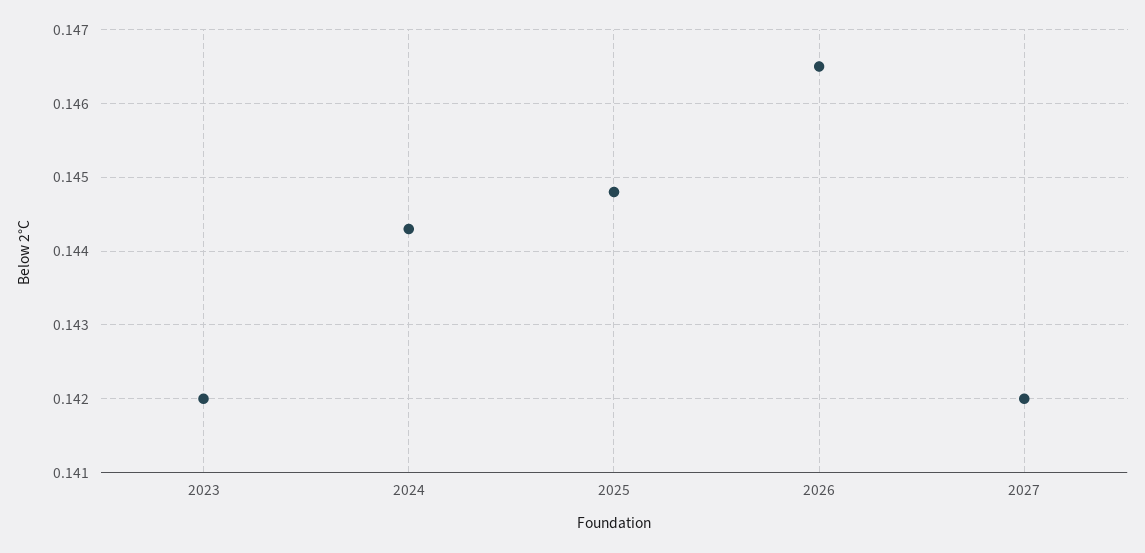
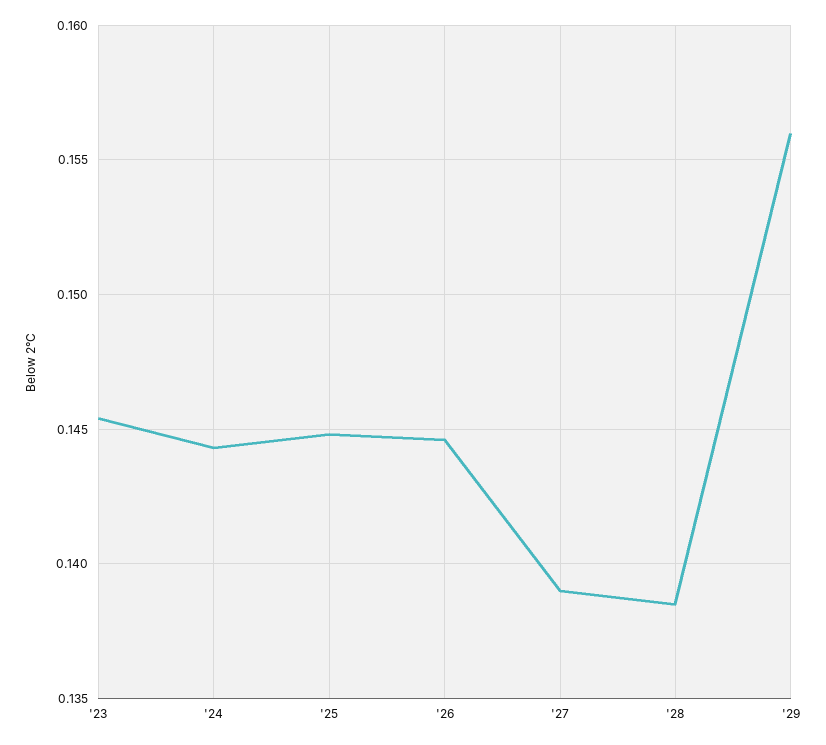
2023: 0.142 -> 0.1455
2026: 0.1465 -> 0.1445
2027: 0.142 -> 0.139
'28: none -> 0.1385
'29: none -> 0.156

